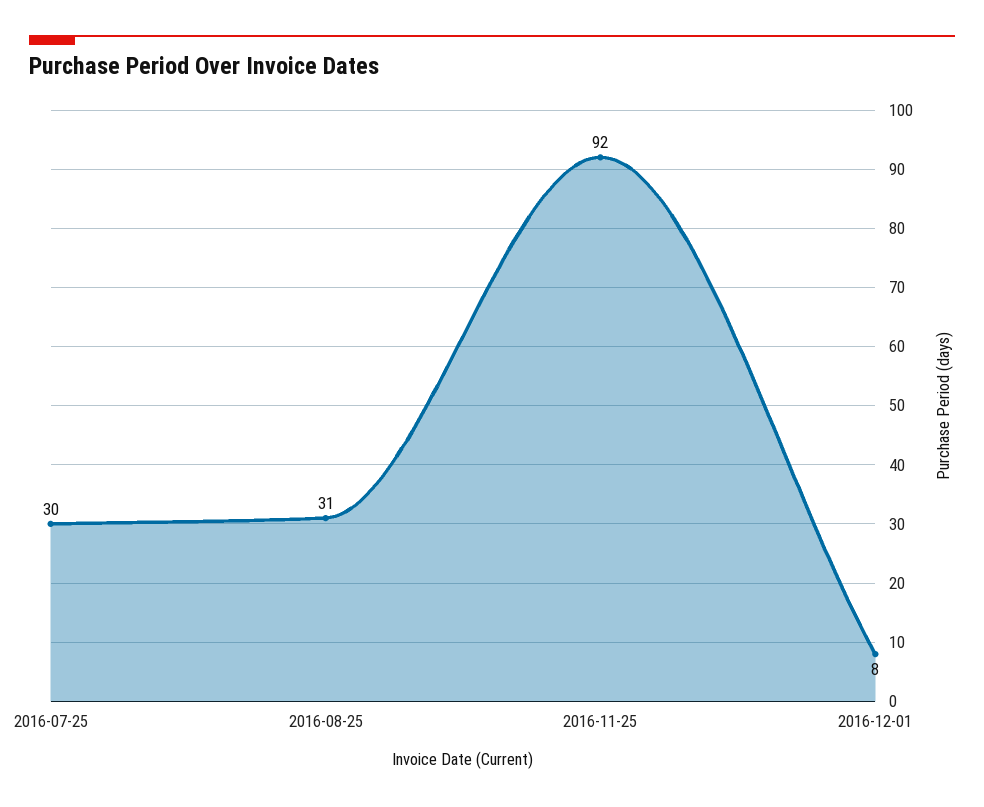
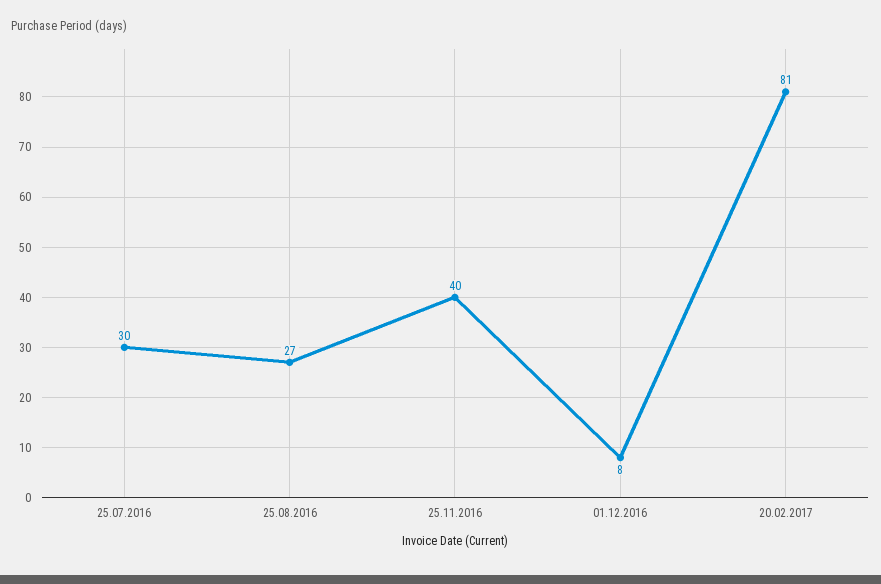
2016-08-25: 31 -> 27
2016-11-25: 92 -> 40
20.02.2017: none -> 81

